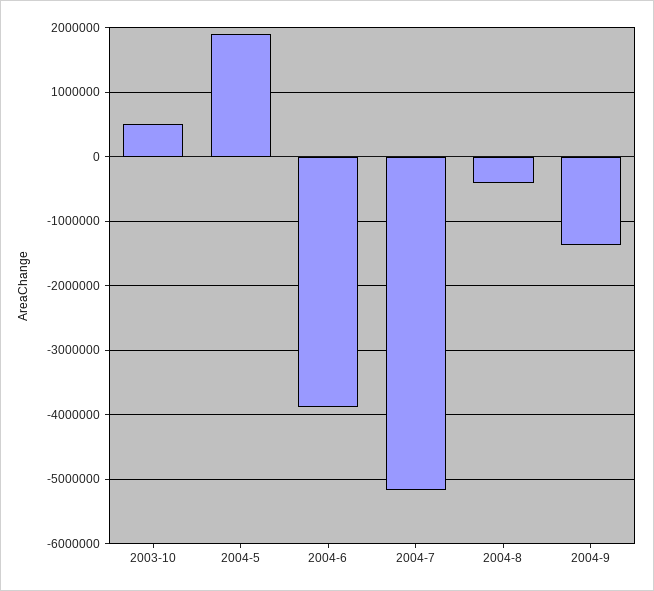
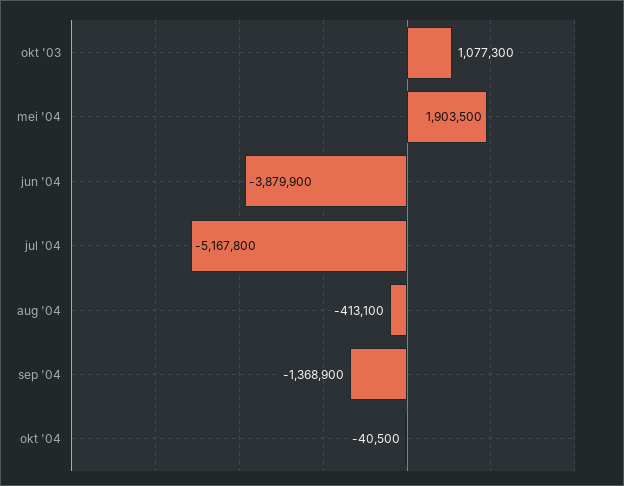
2003-10: 500000 -> 1077300
okt '04: none -> -40500

